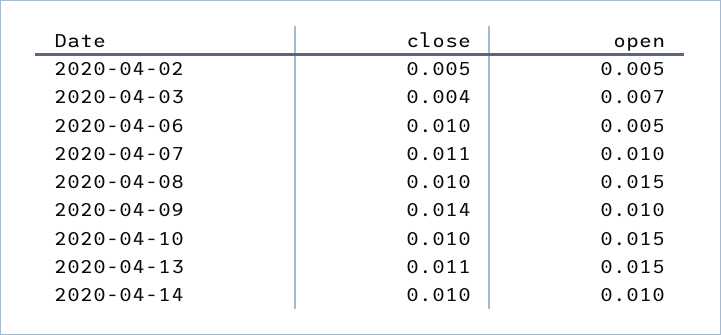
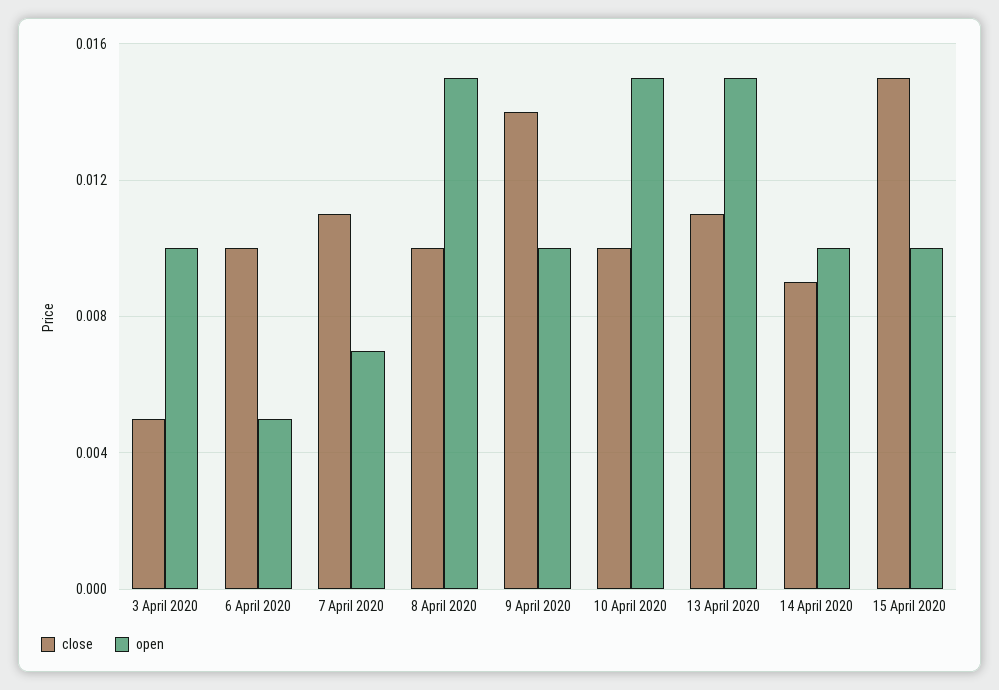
close, 2020-04-02: 0.005 -> none
open, 2020-04-02: 0.005 -> none
close, 2020-04-03: 0.004 -> 0.005
open, 2020-04-03: 0.007 -> 0.01
open, 2020-04-07: 0.01 -> 0.007
close, 2020-04-14: 0.01 -> 0.009
close, 15 April 2020: none -> 0.015
open, 15 April 2020: none -> 0.01

